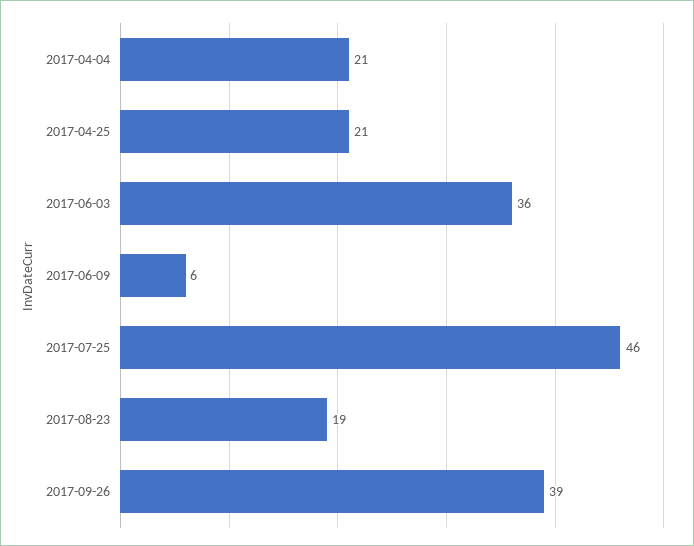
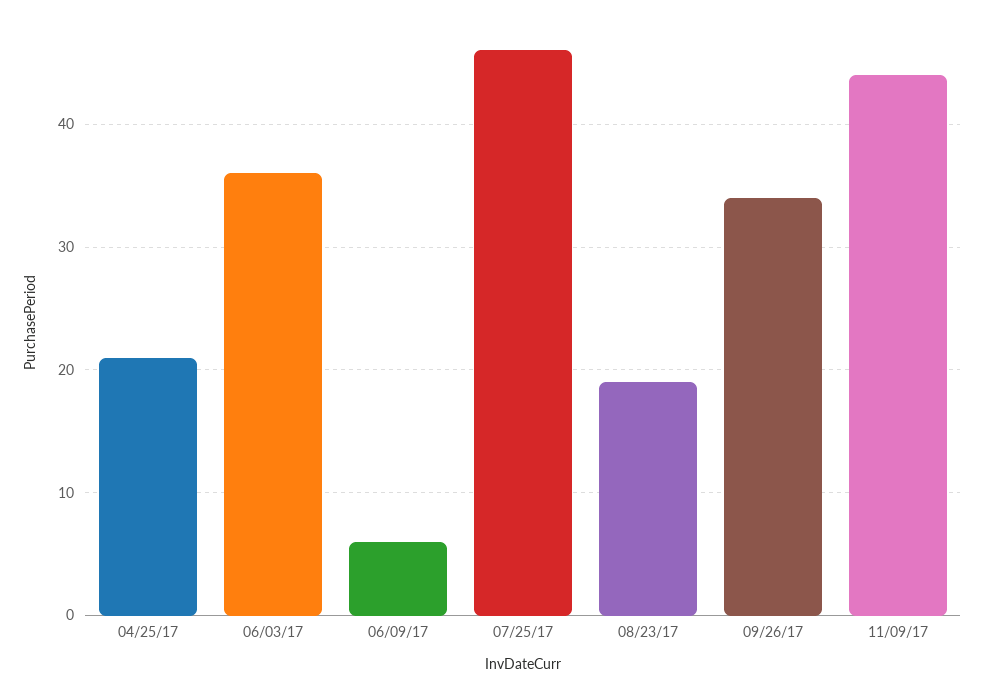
2017-04-04: 21 -> none
2017-09-26: 39 -> 34
11/09/17: none -> 44

